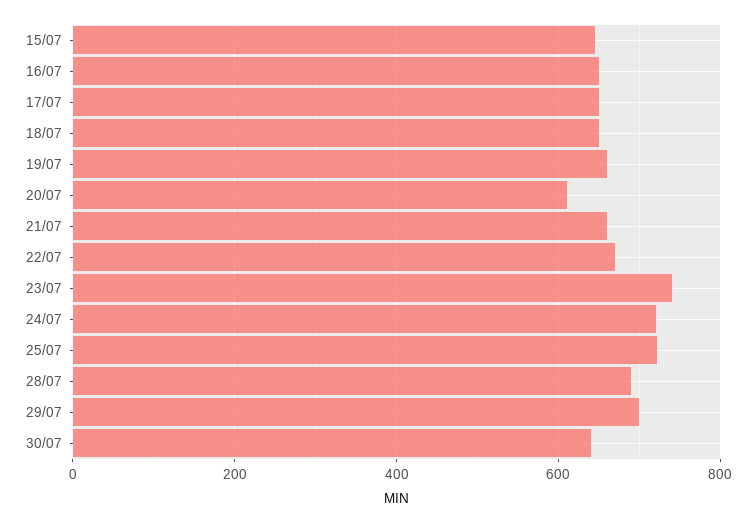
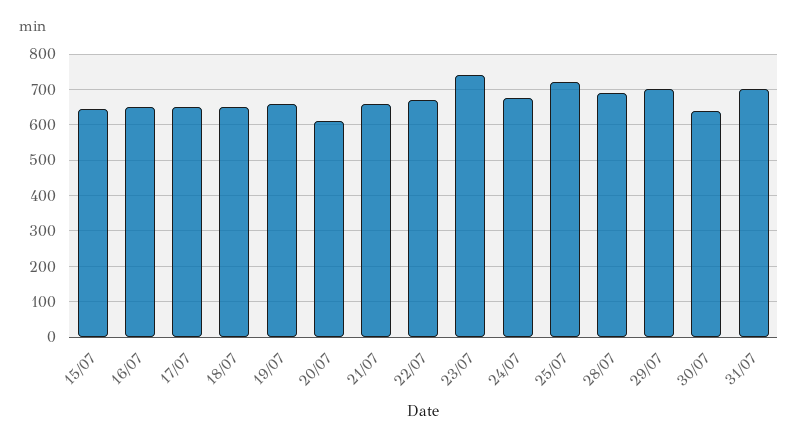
24/07: 720 -> 680
31/07: none -> 700

